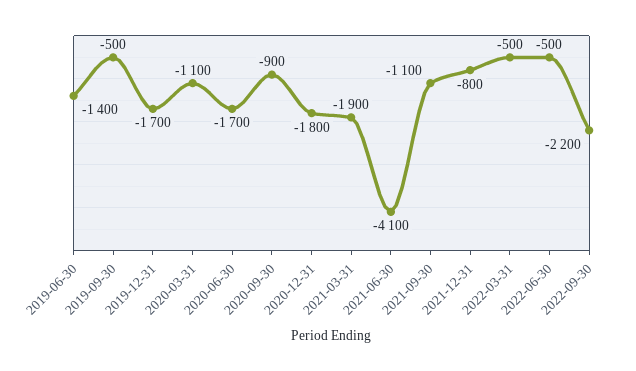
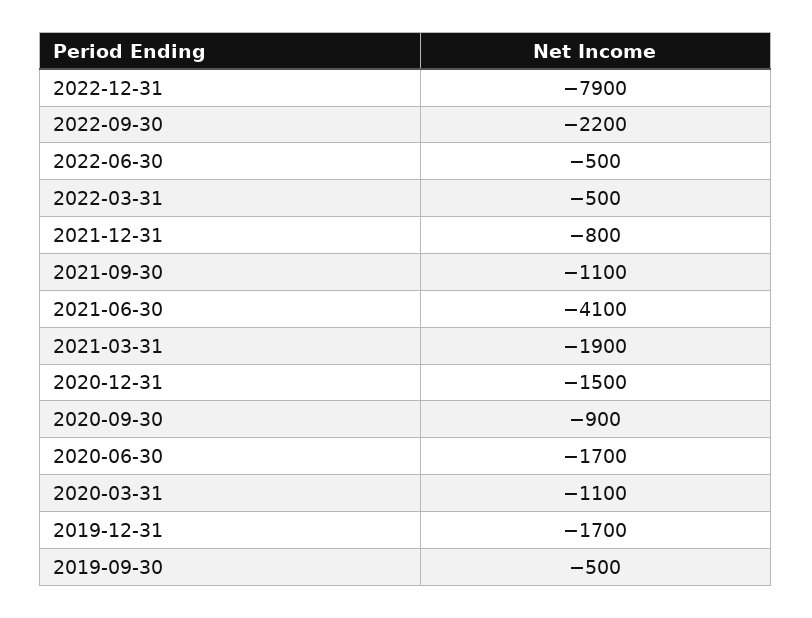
2019-06-30: -1400 -> none
2020-12-31: -1800 -> -1500
2022-12-31: none -> -7900

